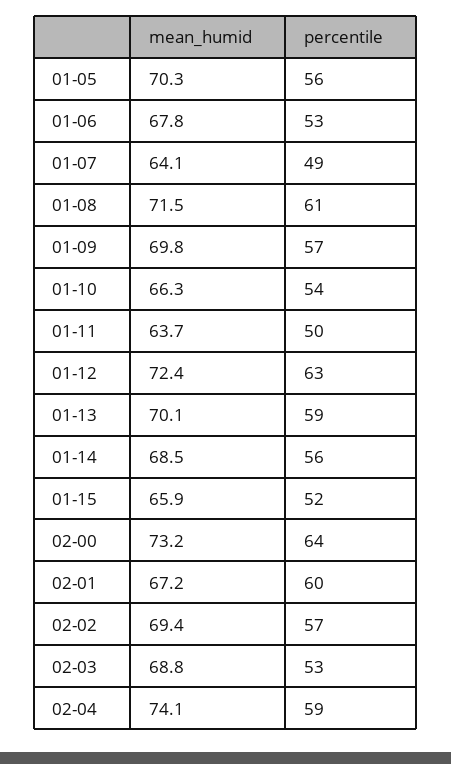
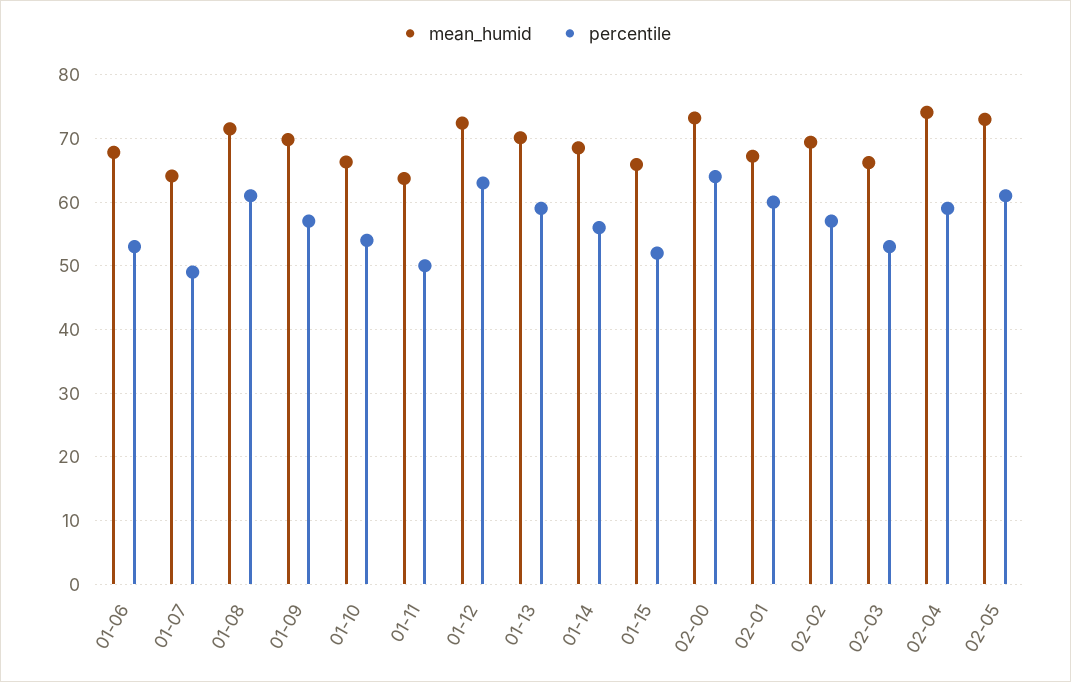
mean_humid, 01-05: 70.3 -> none
percentile, 01-05: 56 -> none
mean_humid, 02-03: 68.8 -> 66
mean_humid, 02-05: none -> 73
percentile, 02-05: none -> 61

